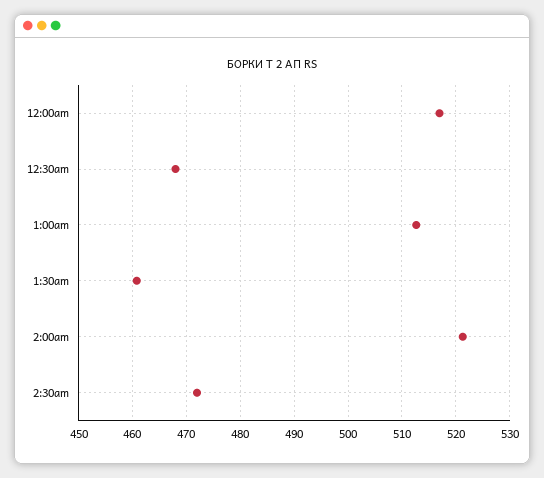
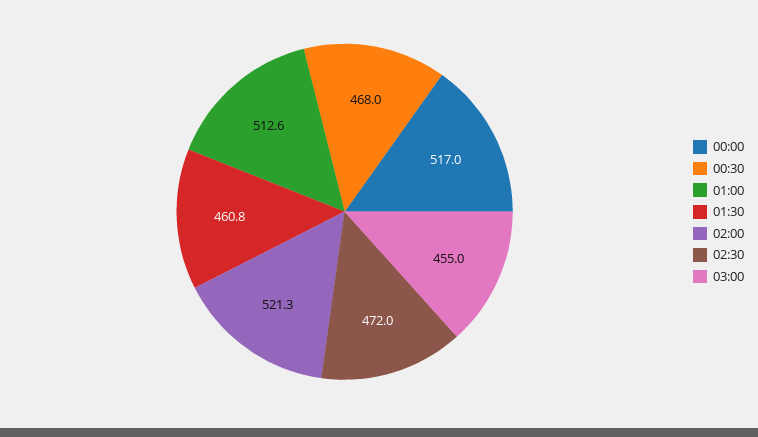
03:00: none -> 455

